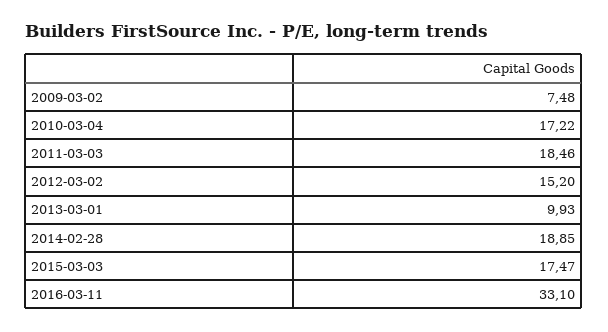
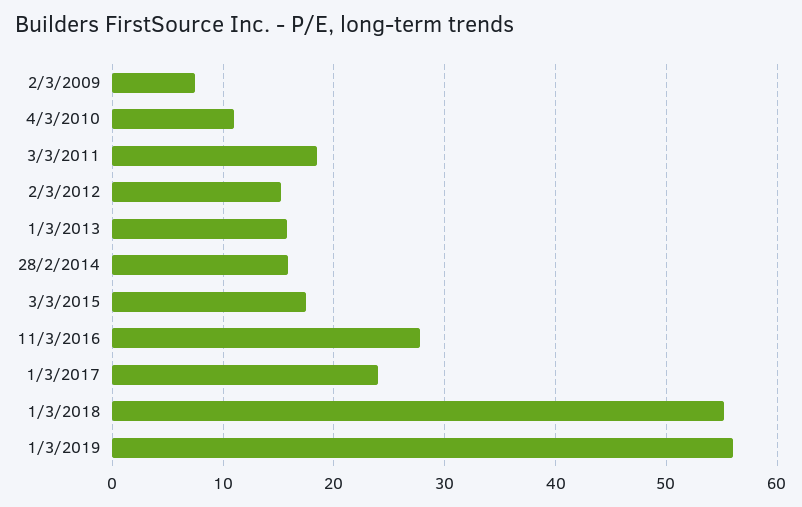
2010-03-04: 17.22 -> 11
2013-03-01: 9.93 -> 16
2014-02-28: 18.85 -> 16
2016-03-11: 33.1 -> 28
1/3/2017: none -> 24
1/3/2018: none -> 55
1/3/2019: none -> 56

